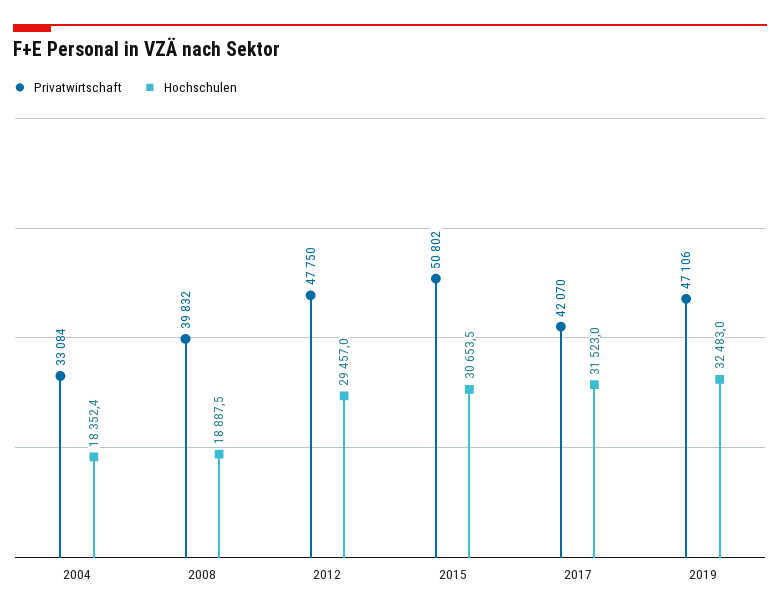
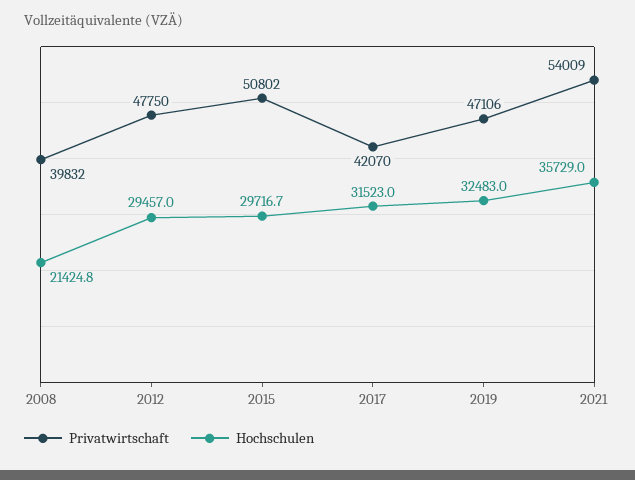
Privatwirtschaft, 2004: 33084 -> none
Hochschulen, 2004: 18352.4 -> none
Hochschulen, 2008: 18887.5 -> 21424.8
Hochschulen, 2015: 30653.5 -> 29716.7
Privatwirtschaft, 2021: none -> 54009
Hochschulen, 2021: none -> 35729

